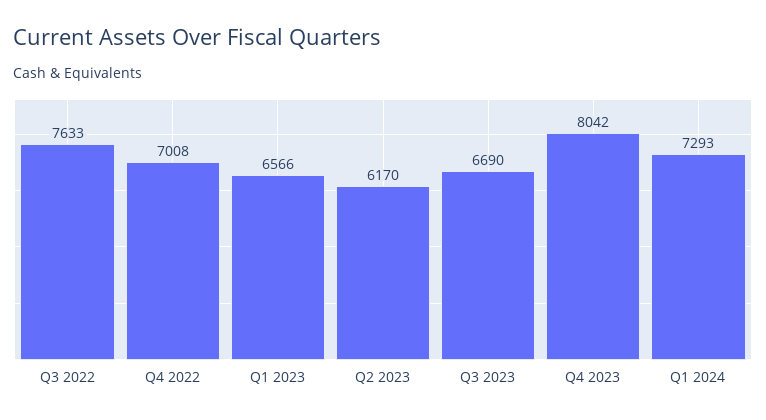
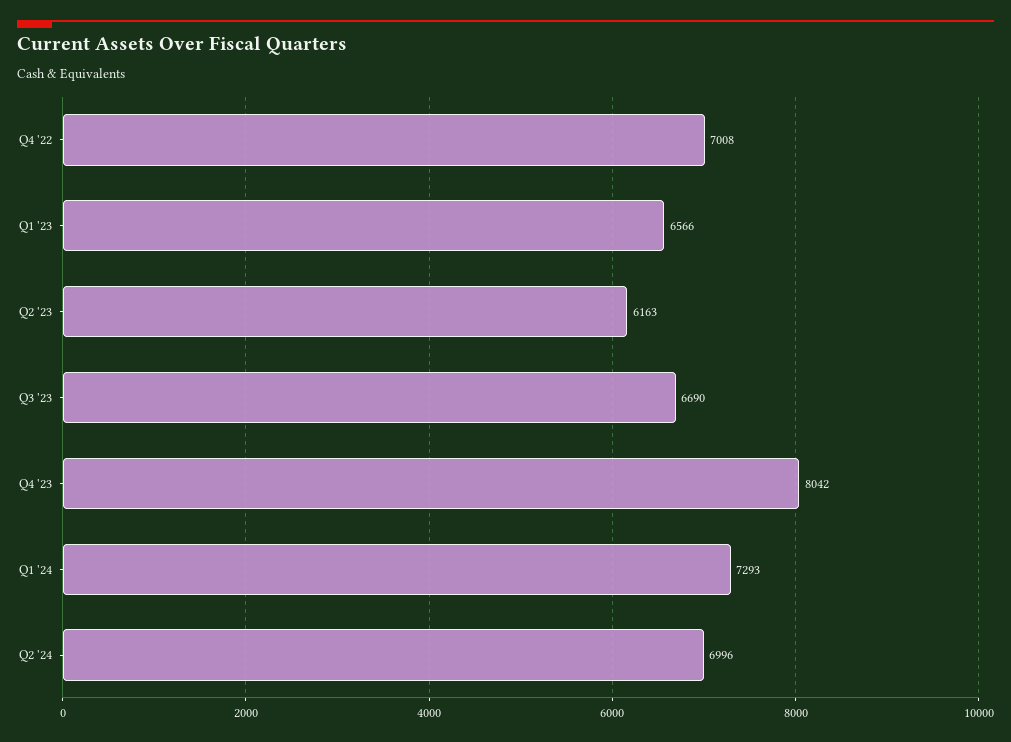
Q3 2022: 7633 -> none
Q2 2023: 6170 -> 6163
Q2 '24: none -> 6996

